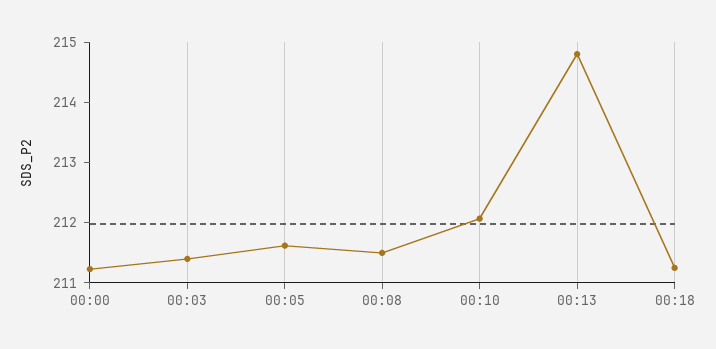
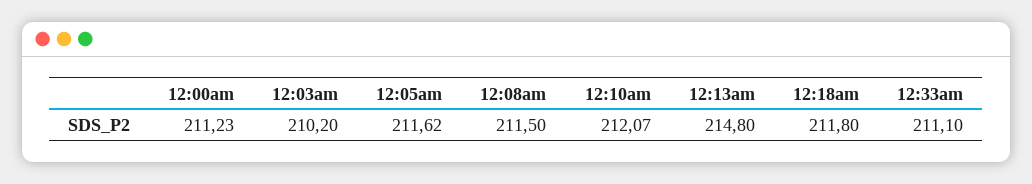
00:03: 211.4 -> 210.2
00:18: 211.2 -> 211.8
12:33am: none -> 211.1

